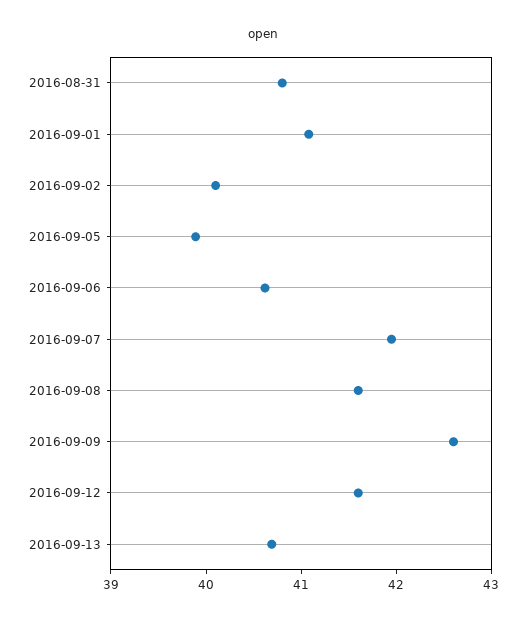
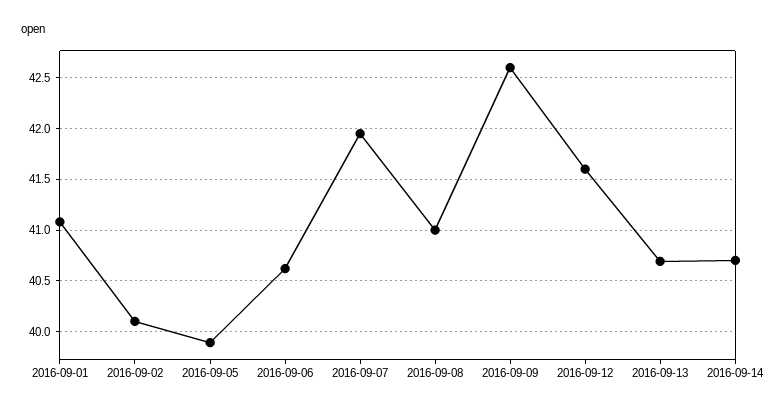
2016-08-31: 40.8 -> none
2016-09-08: 41.6 -> 41
2016-09-14: none -> 40.7

